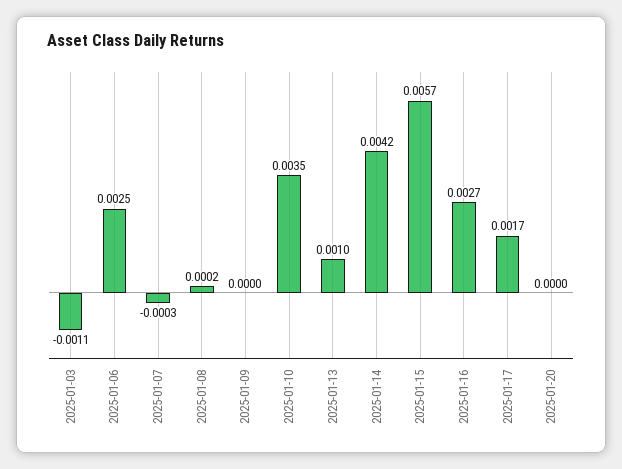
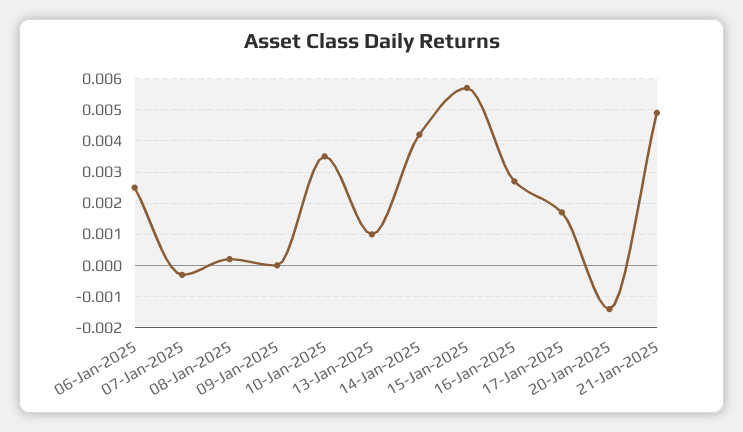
2025-01-03: -0.0011 -> none
2025-01-20: 0 -> -0.0015
21-Jan-2025: none -> 0.005

